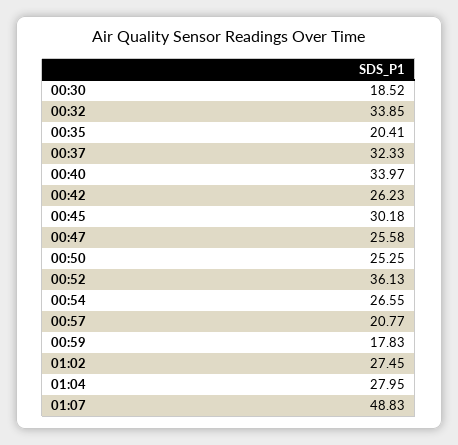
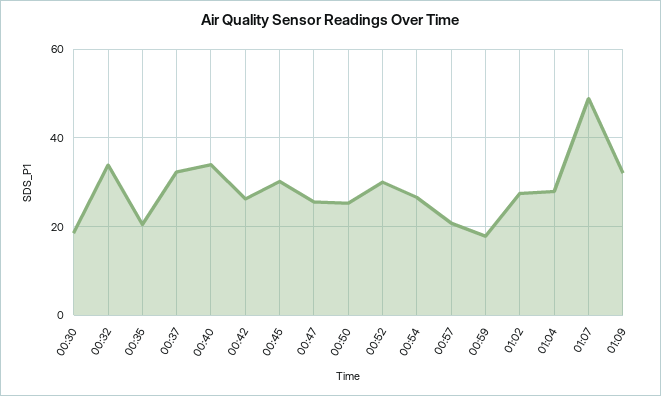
00:52: 36.13 -> 30
01:09: none -> 32

